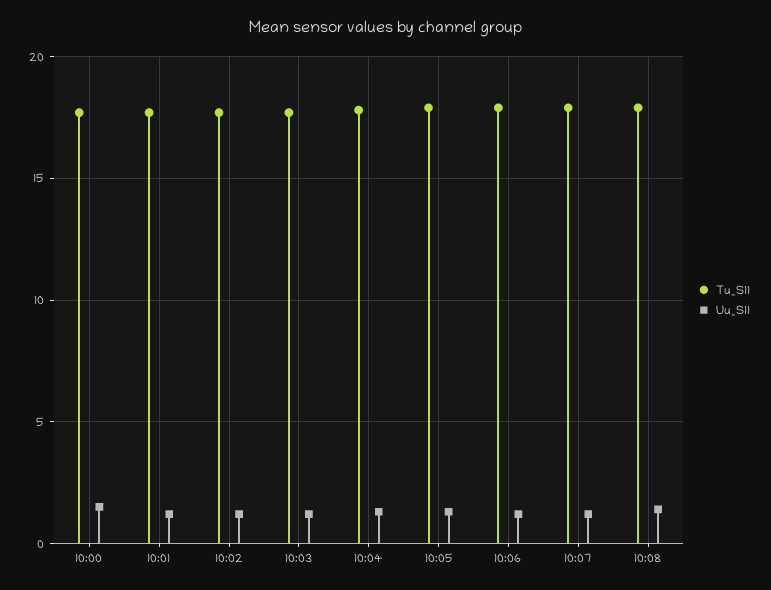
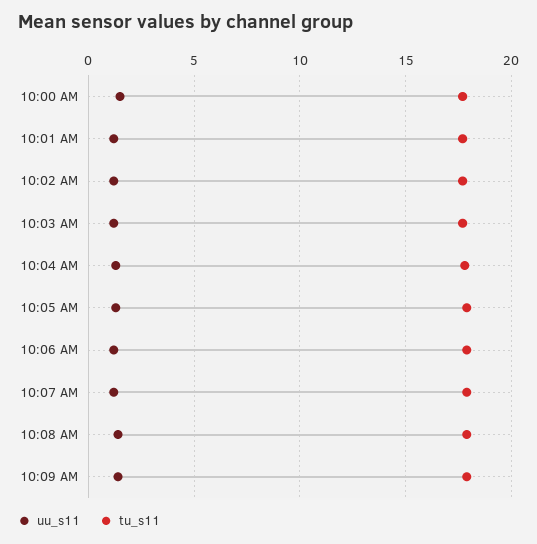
Uu_S11, 10:09 AM: none -> 1.5
Tu_S11, 10:09 AM: none -> 18

